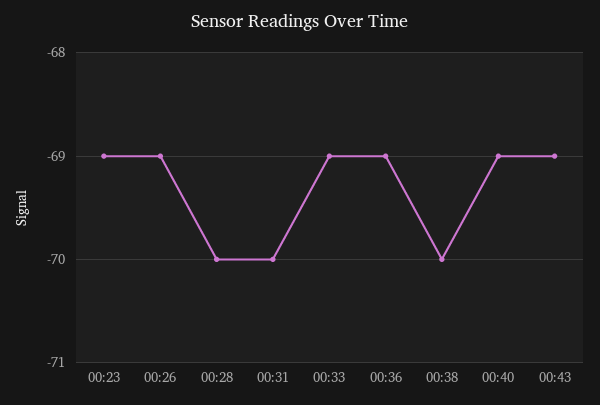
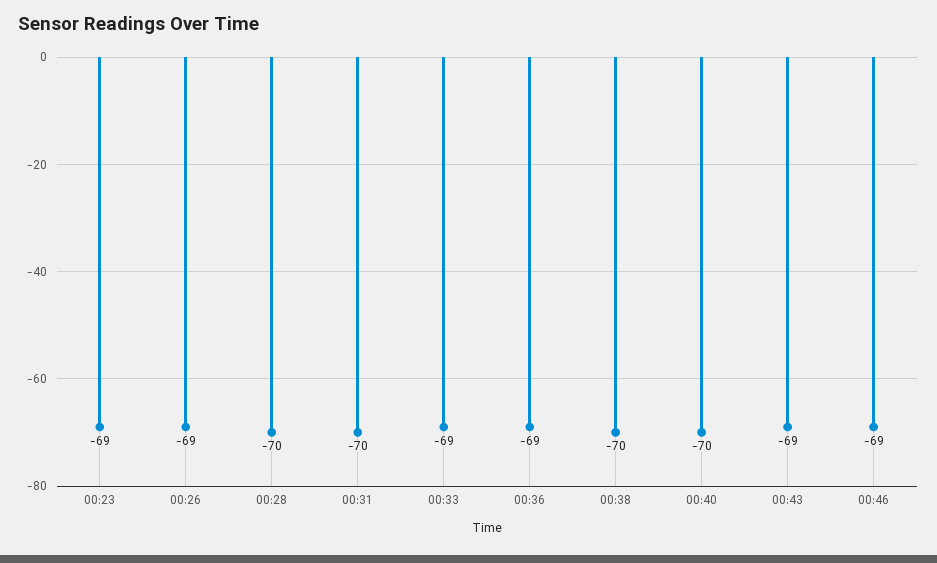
00:40: -69 -> -70
00:46: none -> -69

